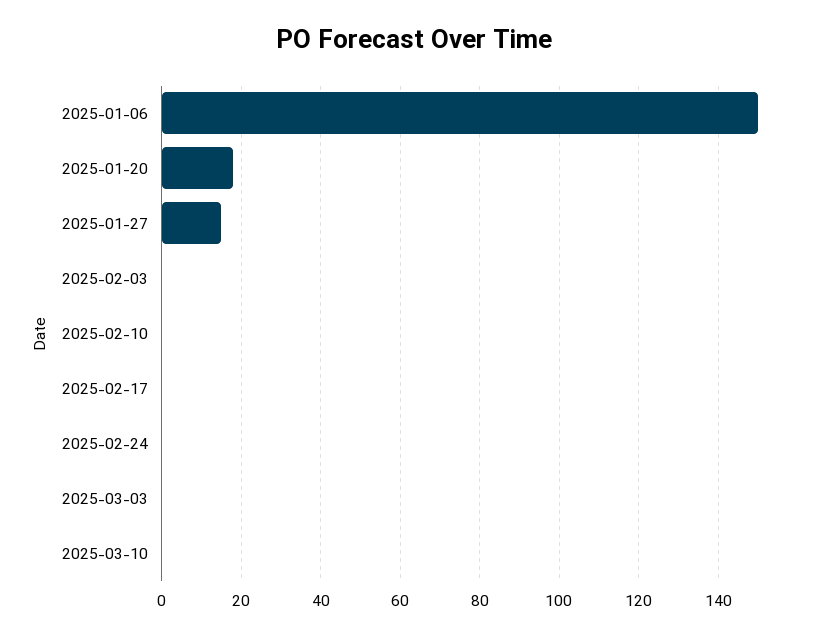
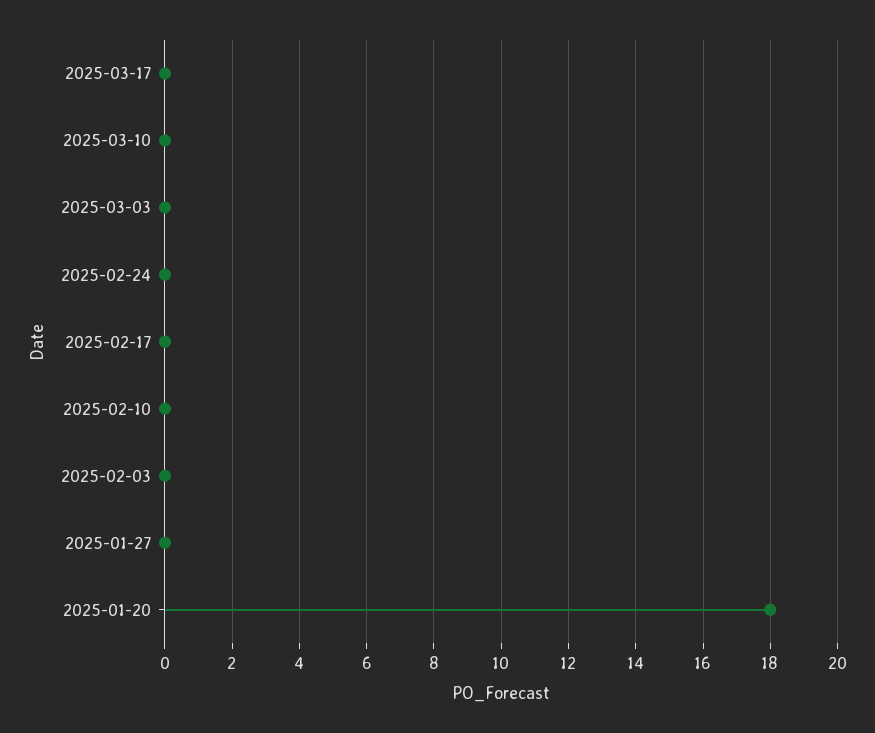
2025-01-06: 150 -> none
2025-01-27: 15 -> 0
2025-03-17: none -> 0

